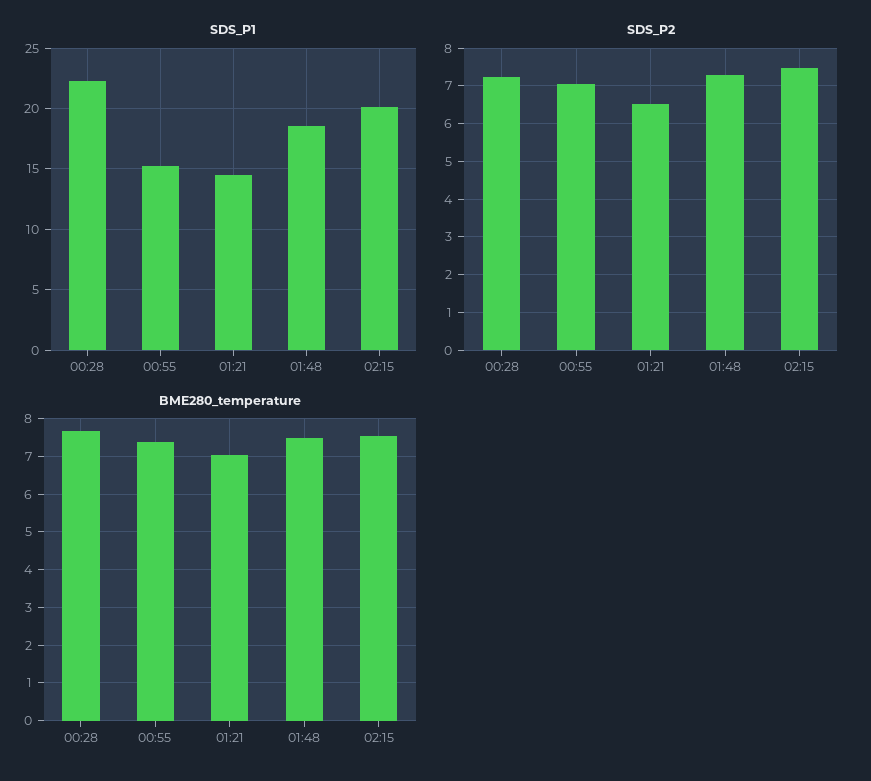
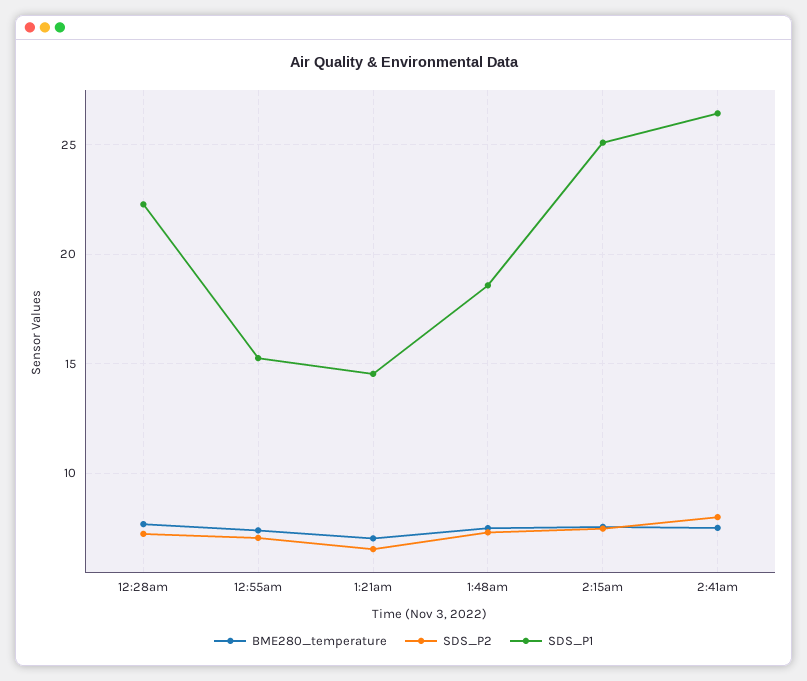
SDS_P1, 02:15: 20 -> 25
BME280_temperature, 2:41am: none -> 7.5
SDS_P2, 2:41am: none -> 8
SDS_P1, 2:41am: none -> 26.5

